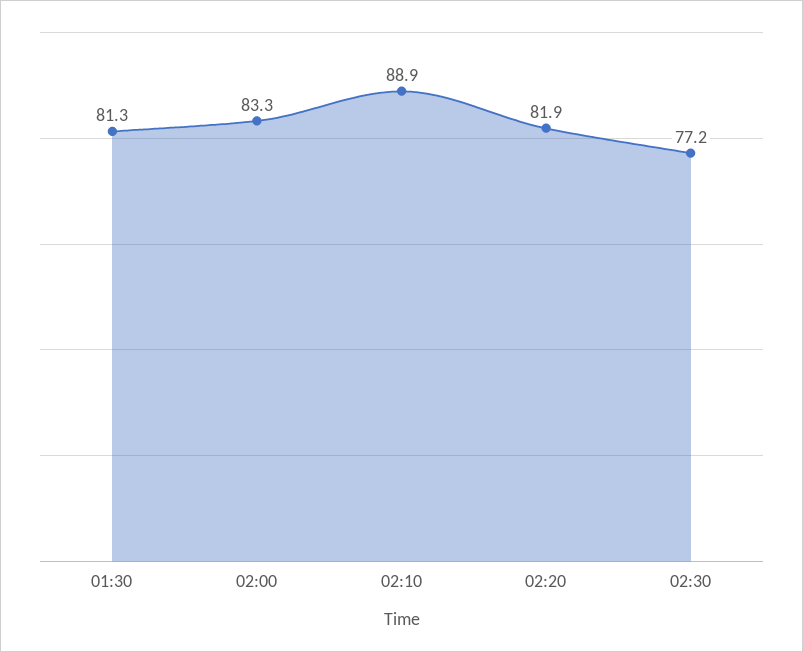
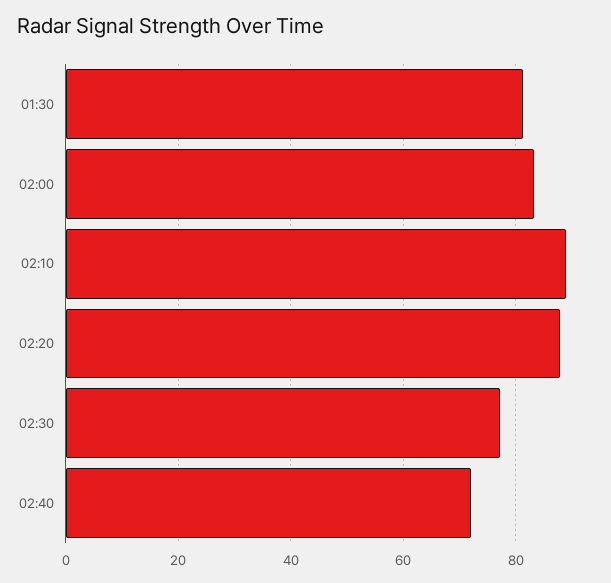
02:20: 81.9 -> 88
02:40: none -> 72

